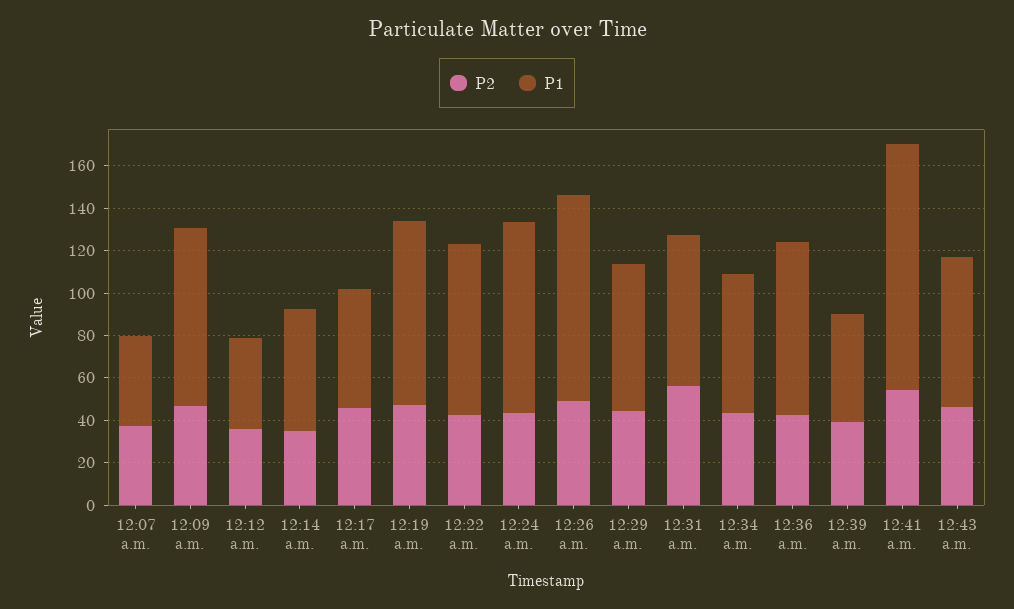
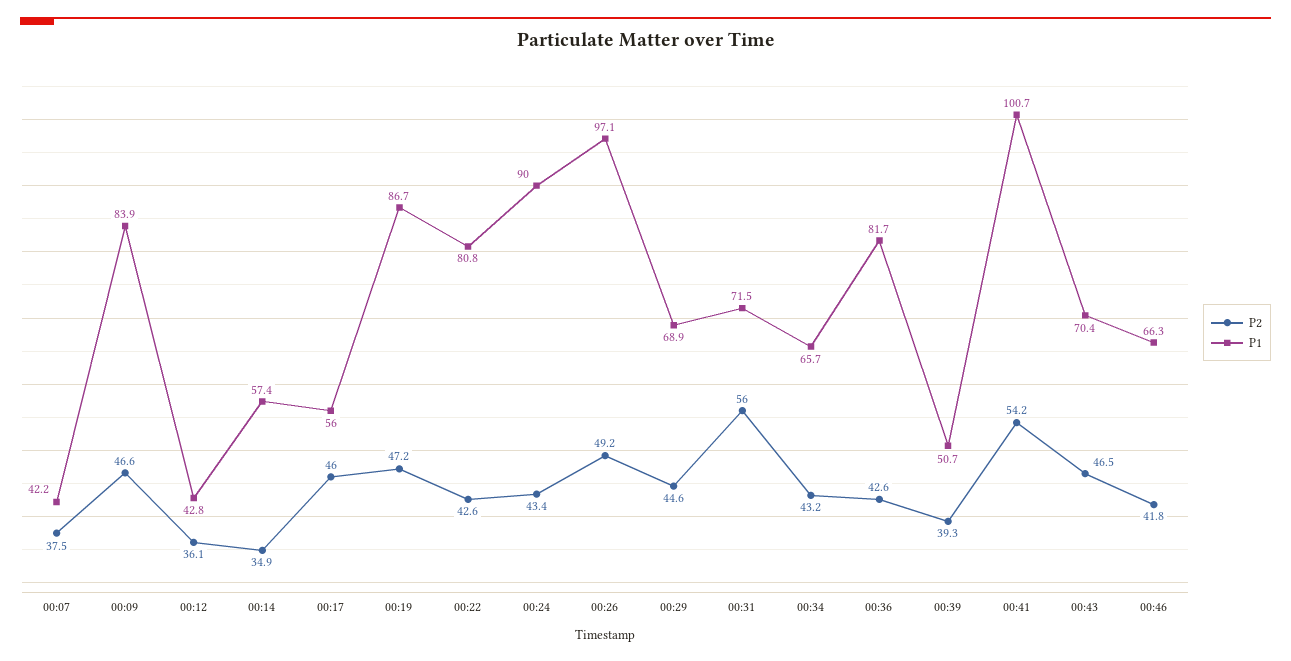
P1, 12:41 a.m.: 115 -> 100.7
P2, 00:46: none -> 41.8
P1, 00:46: none -> 66.3

